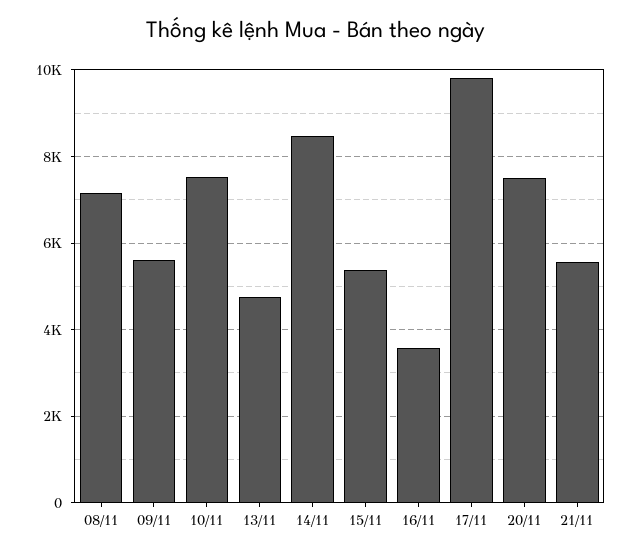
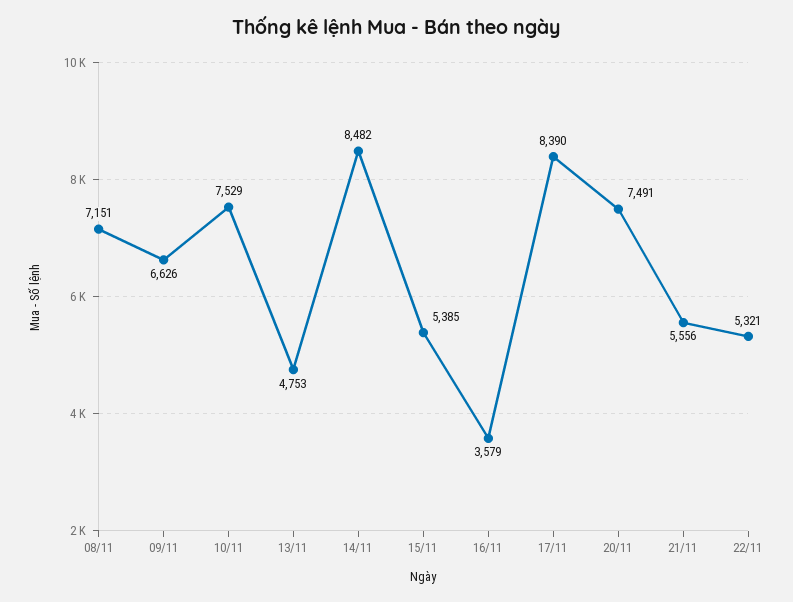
09/11: 5600 -> 6626
17/11: 9800 -> 8390
22/11: none -> 5321

